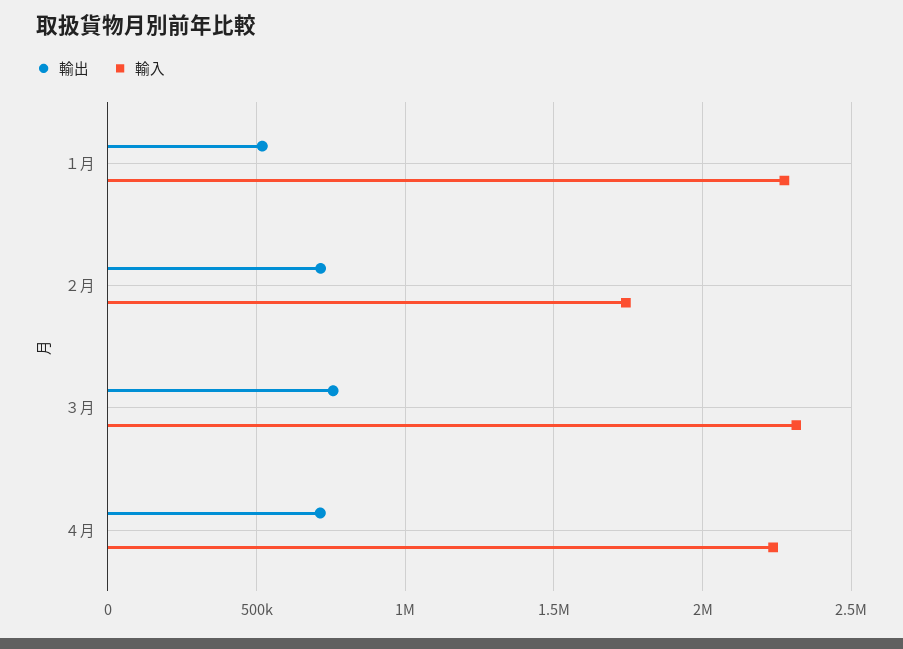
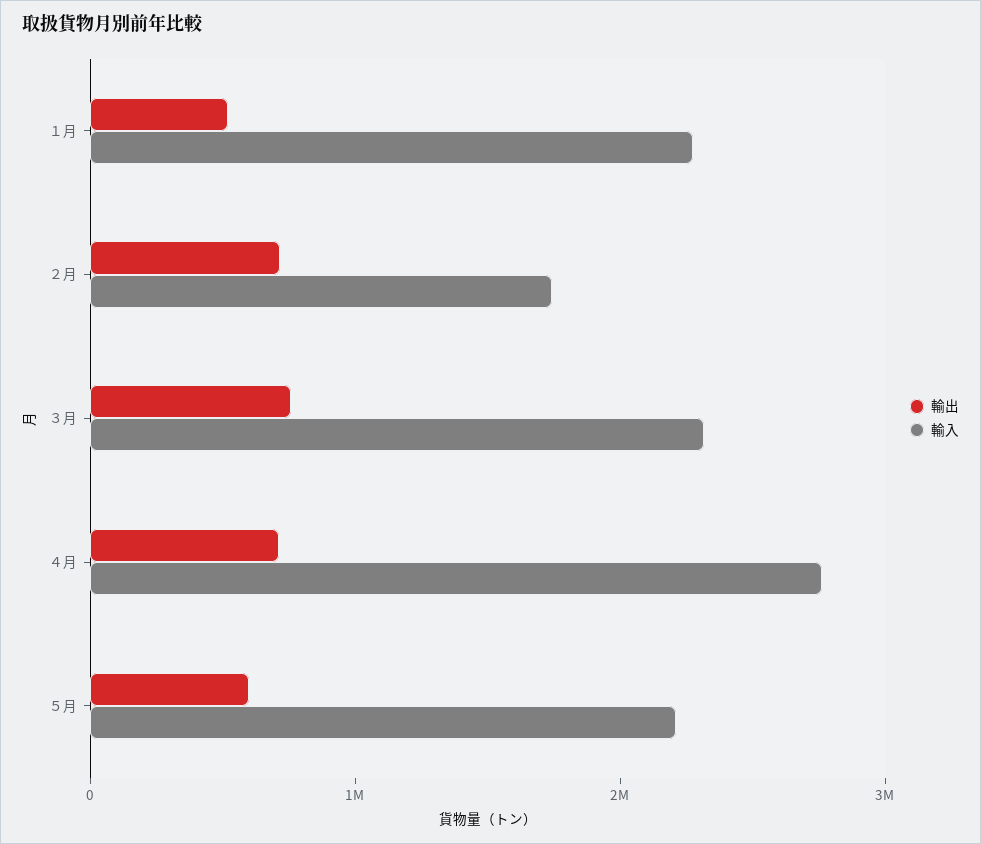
輸入, ４月: 2250000 -> 2800000
輸出, ５月: none -> 600000
輸入, ５月: none -> 2200000

